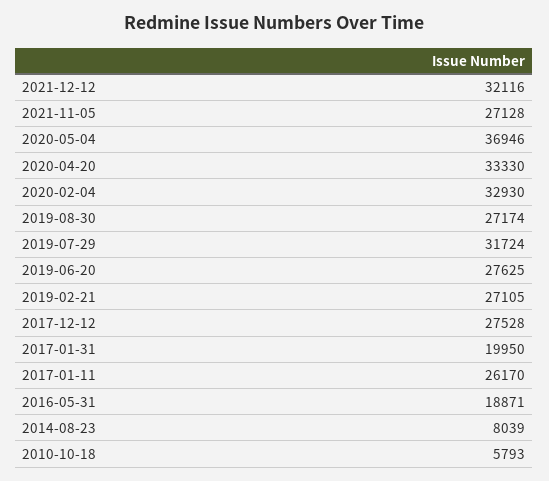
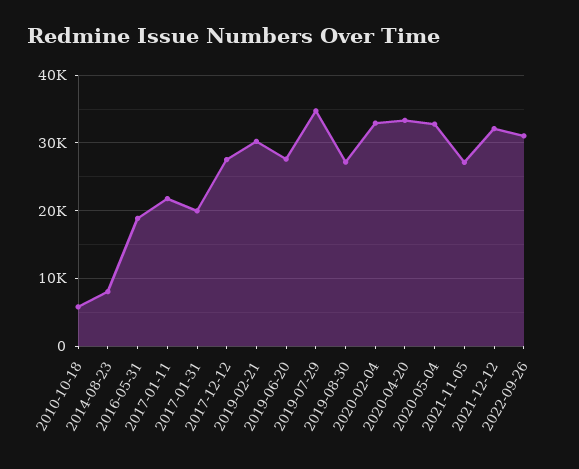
2020-05-04: 36946 -> 33000
2019-07-29: 31724 -> 35000
2019-02-21: 27105 -> 30000
2017-01-11: 26170 -> 22000
2022-09-26: none -> 31000

